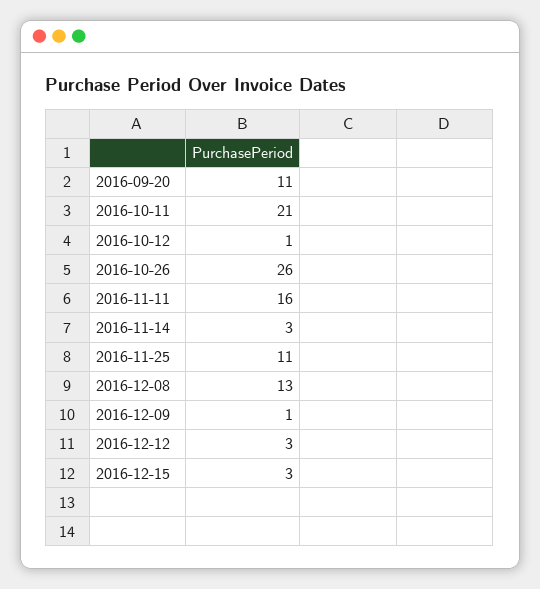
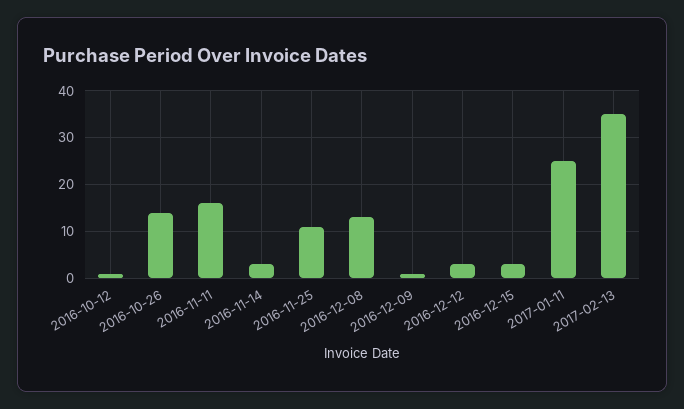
2016-09-20: 11 -> none
2016-10-11: 21 -> none
2016-10-26: 26 -> 15
2017-01-11: none -> 25
2017-02-13: none -> 35

